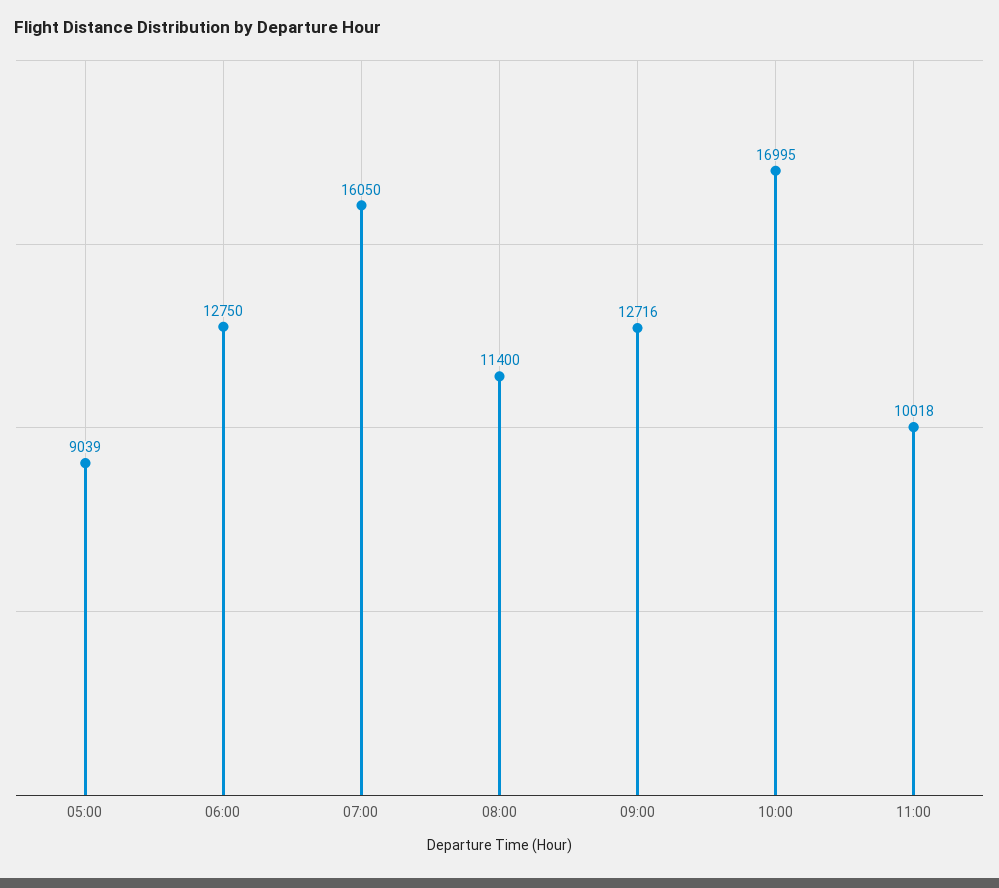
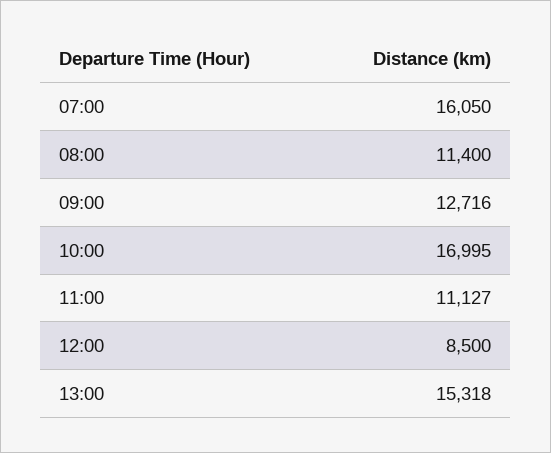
05:00: 9039 -> none
06:00: 12750 -> none
11:00: 10018 -> 11127
12:00: none -> 8500
13:00: none -> 15318

